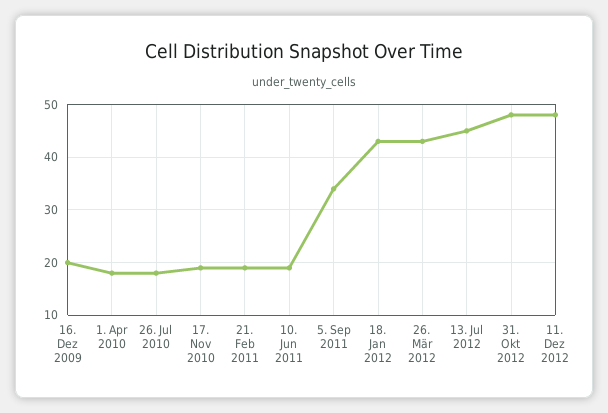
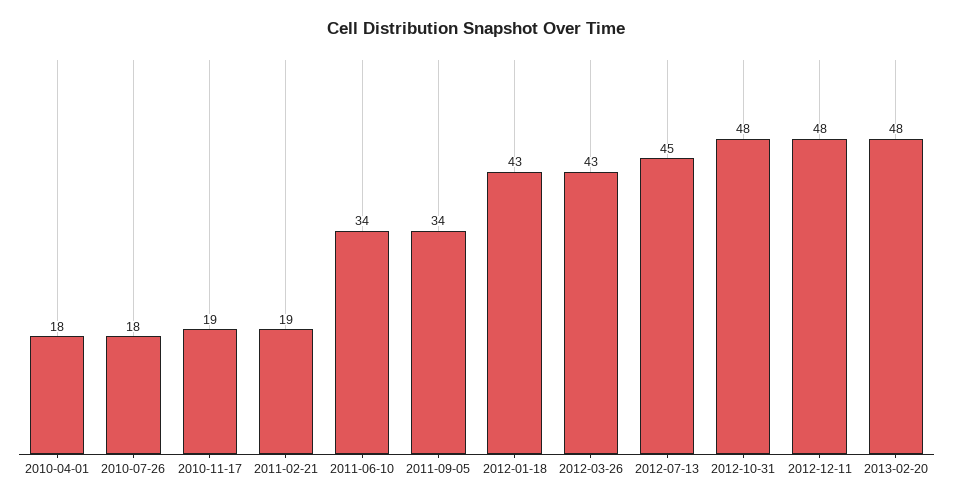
16. Dez 2009: 20 -> none
10. Jun 2011: 20 -> 34
2013-02-20: none -> 48

